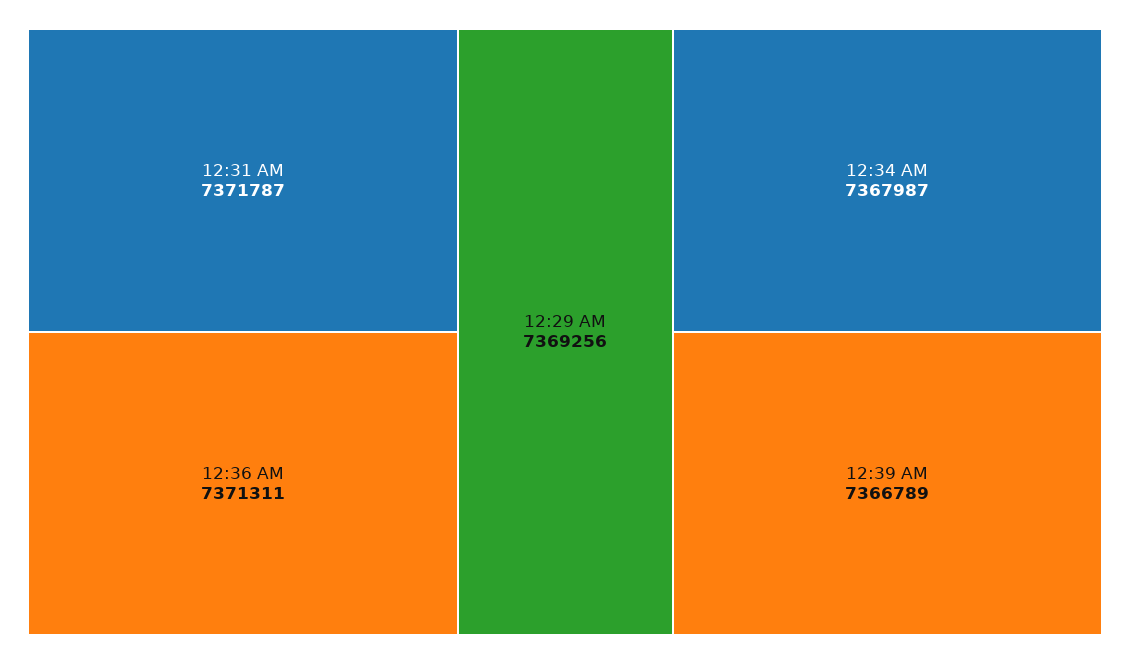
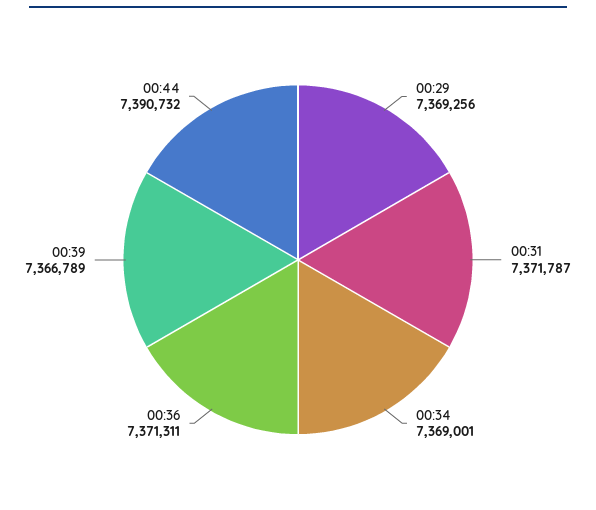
12:34 AM: 7367987 -> 7369001
00:44: none -> 7390732

